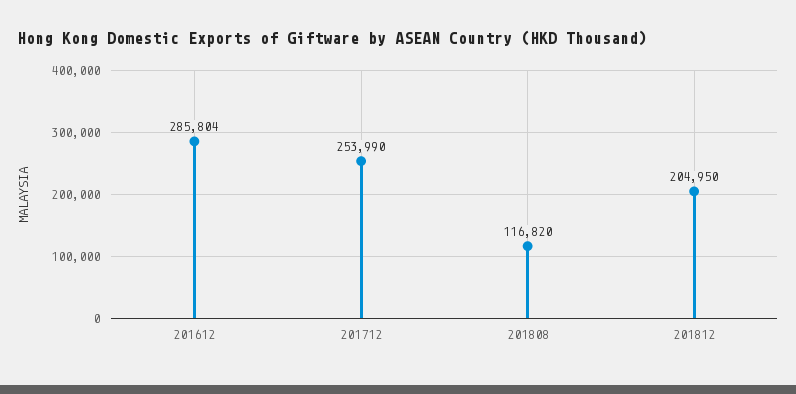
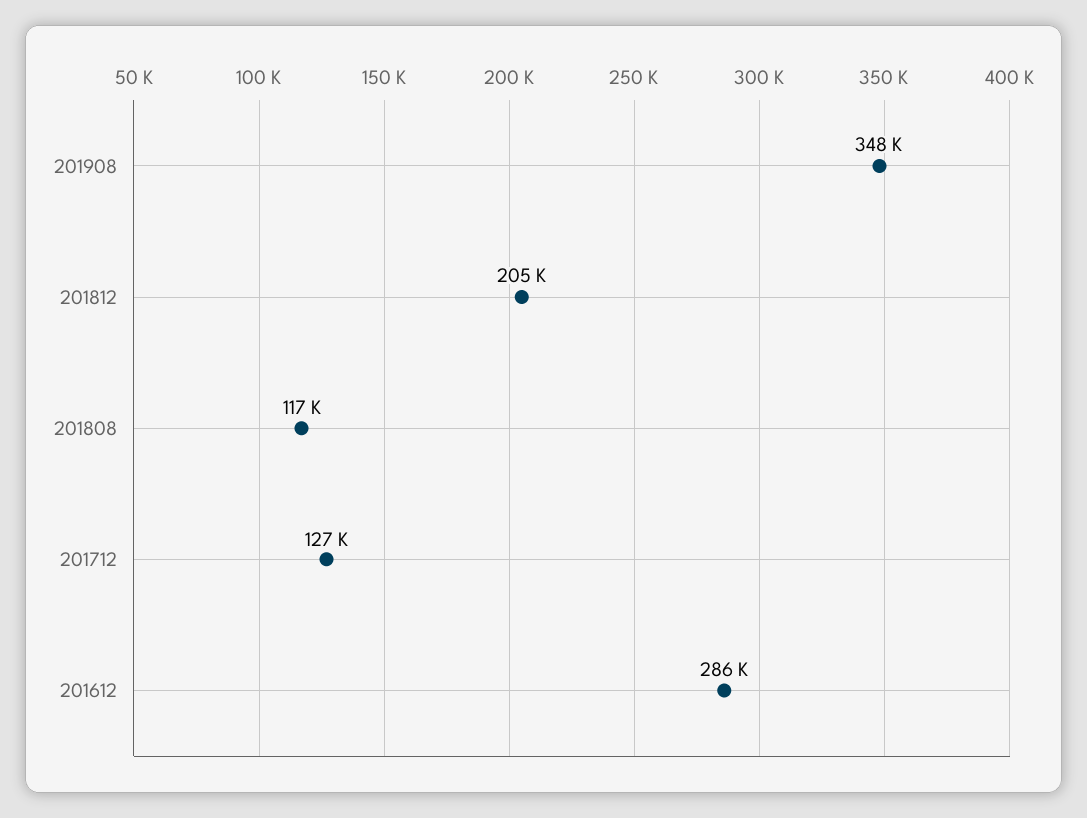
201712: 253990 -> 127000
201908: none -> 348000

